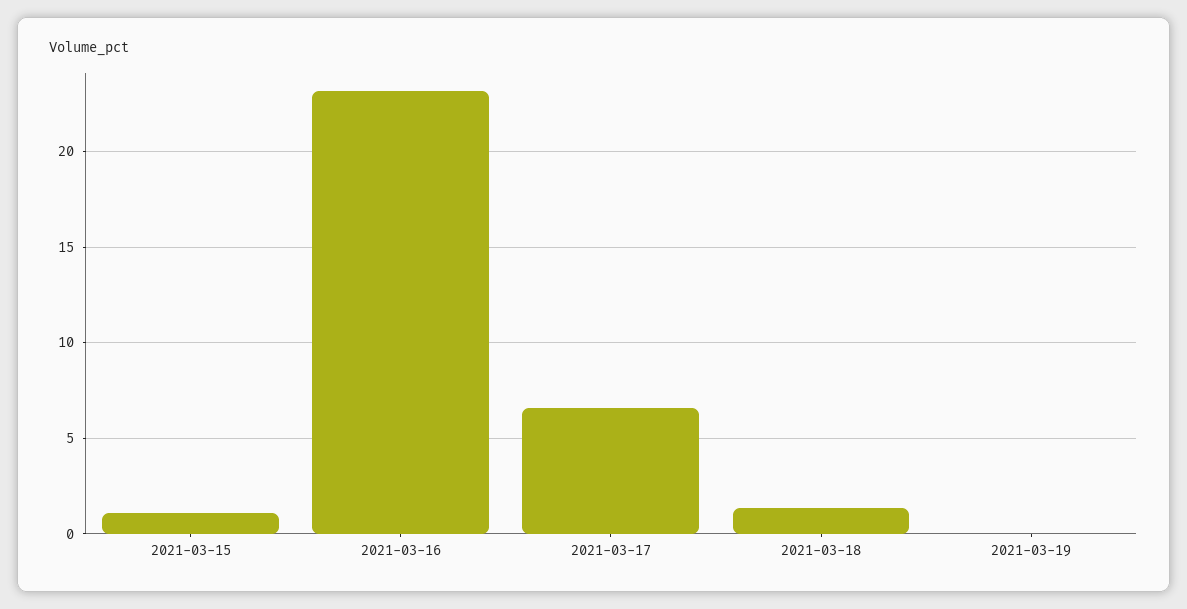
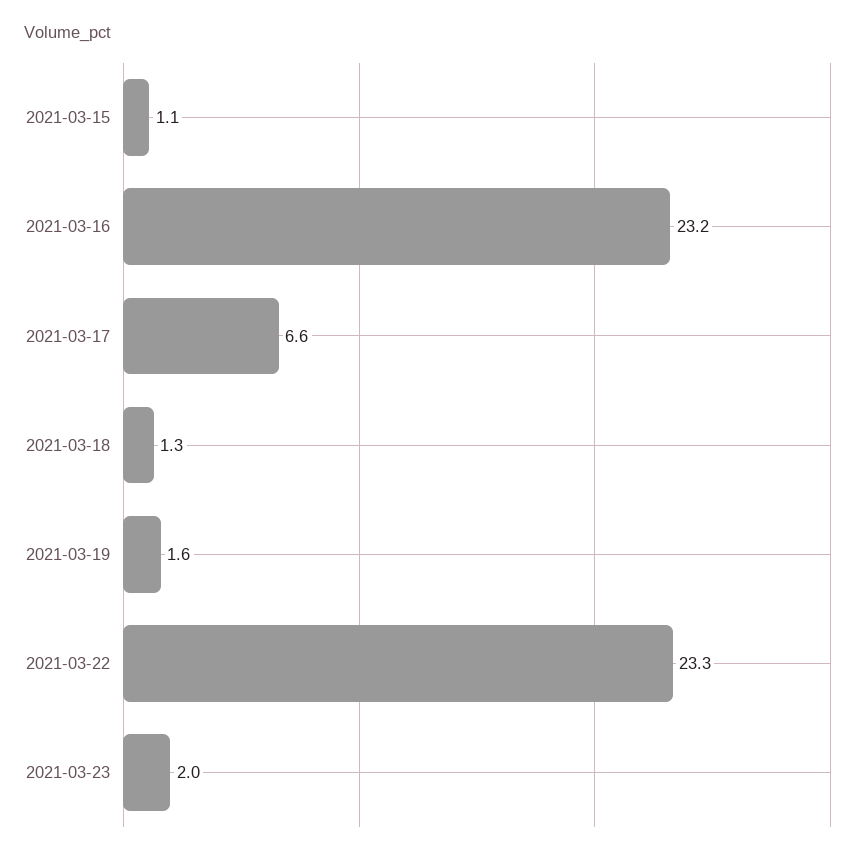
2021-03-19: 0 -> 1.6
2021-03-22: none -> 23.3
2021-03-23: none -> 2

